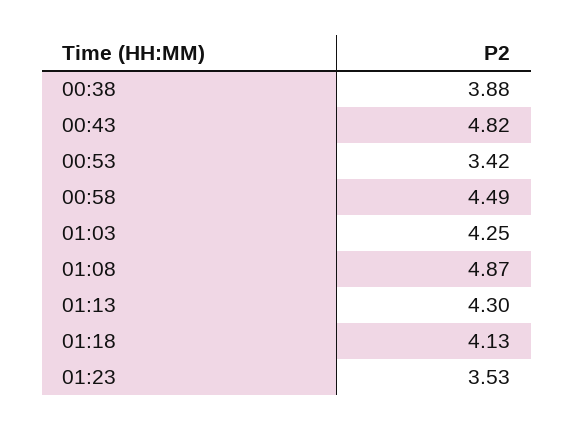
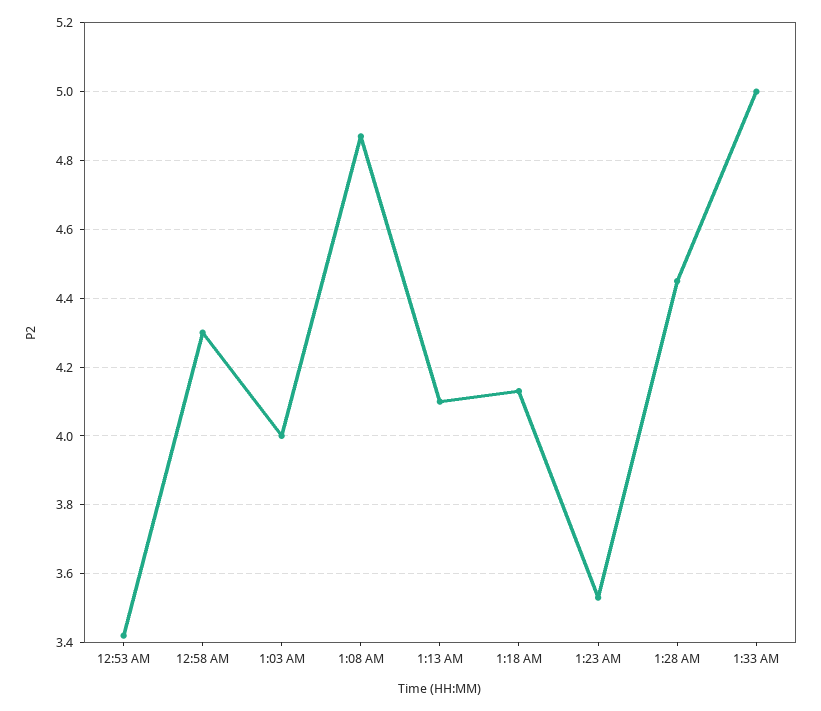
00:38: 3.88 -> none
00:43: 4.82 -> none
00:58: 4.49 -> 4.3
01:03: 4.25 -> 4
01:13: 4.3 -> 4.1
1:28 AM: none -> 4.45
1:33 AM: none -> 5

